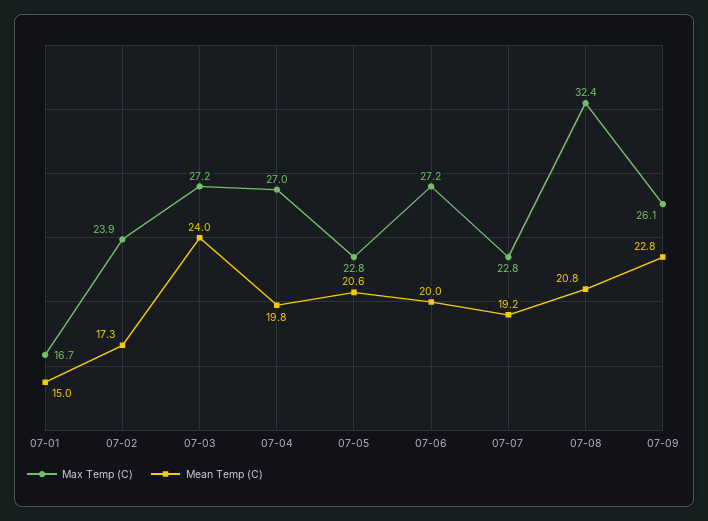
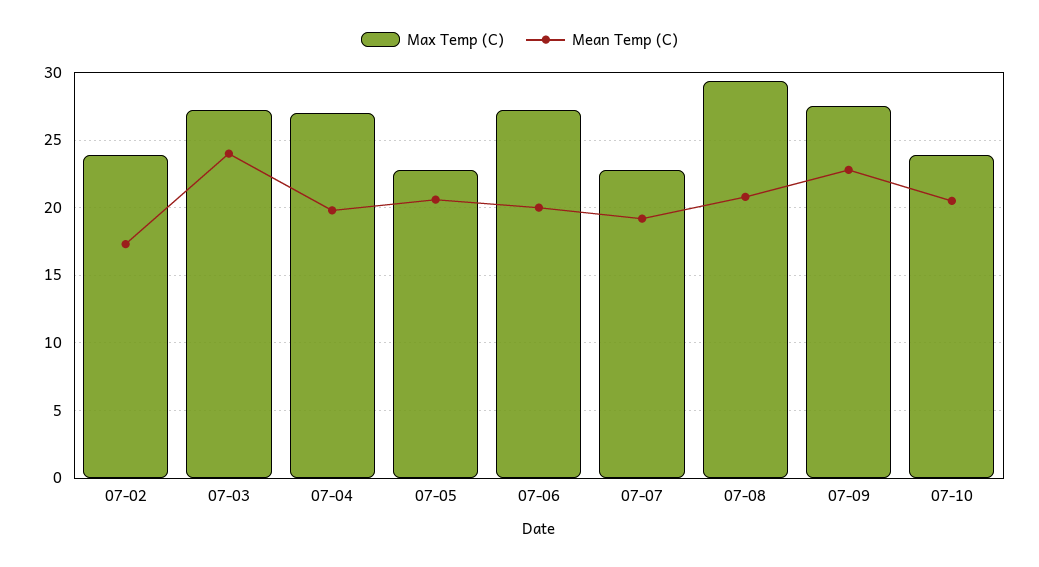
Max Temp (C), 07-01: 16.7 -> none
Mean Temp (C), 07-01: 15 -> none
Max Temp (C), 07-08: 32.4 -> 29.5
Max Temp (C), 07-09: 26.1 -> 27.5
Max Temp (C), 07-10: none -> 24
Mean Temp (C), 07-10: none -> 20.5

